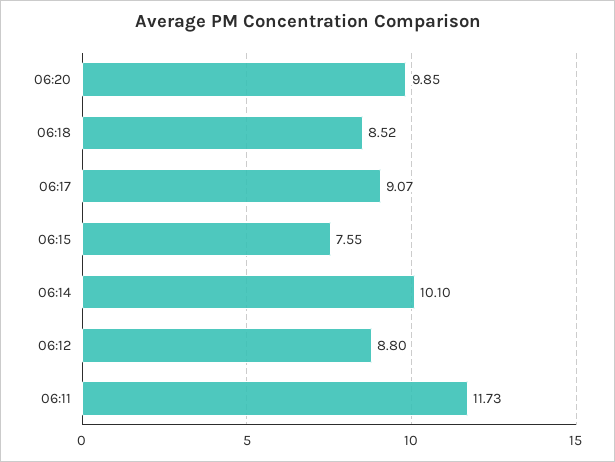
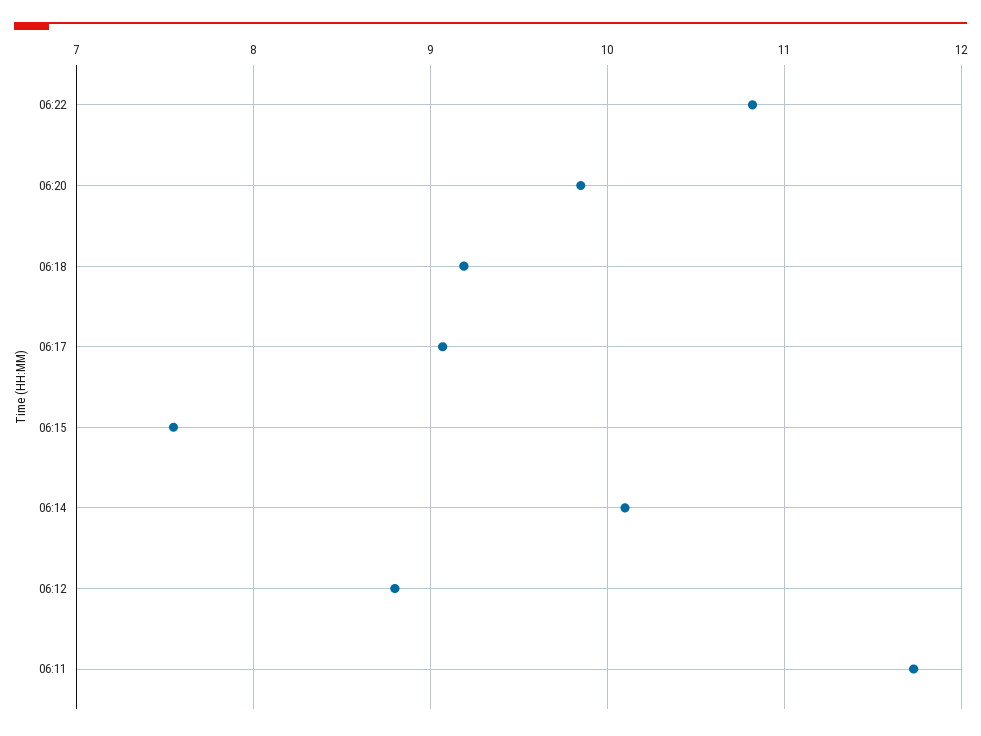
06:18: 8.52 -> 9.2
06:22: none -> 10.8

